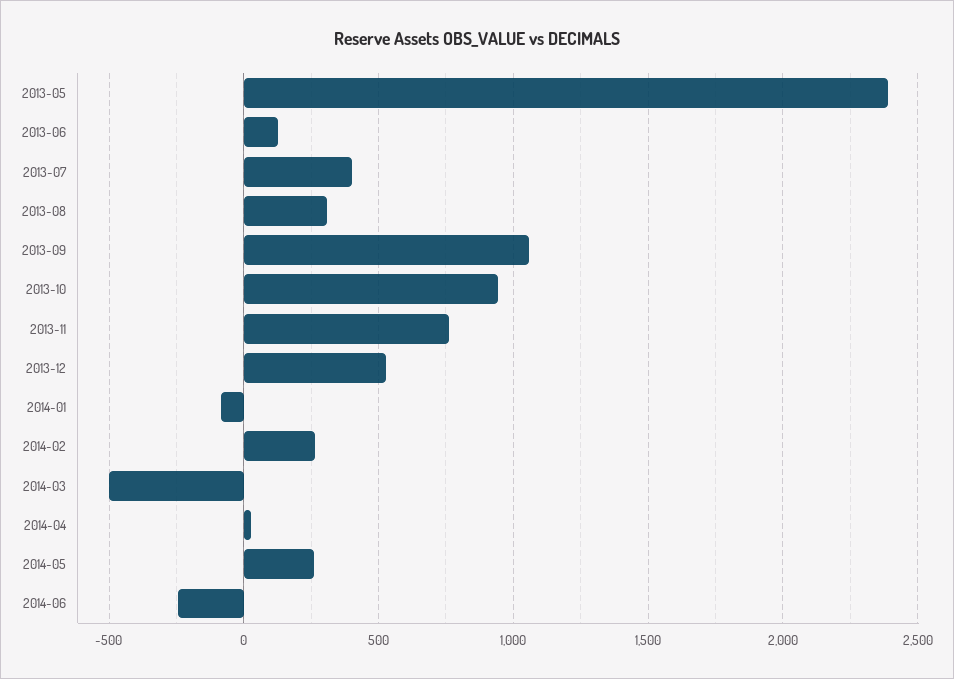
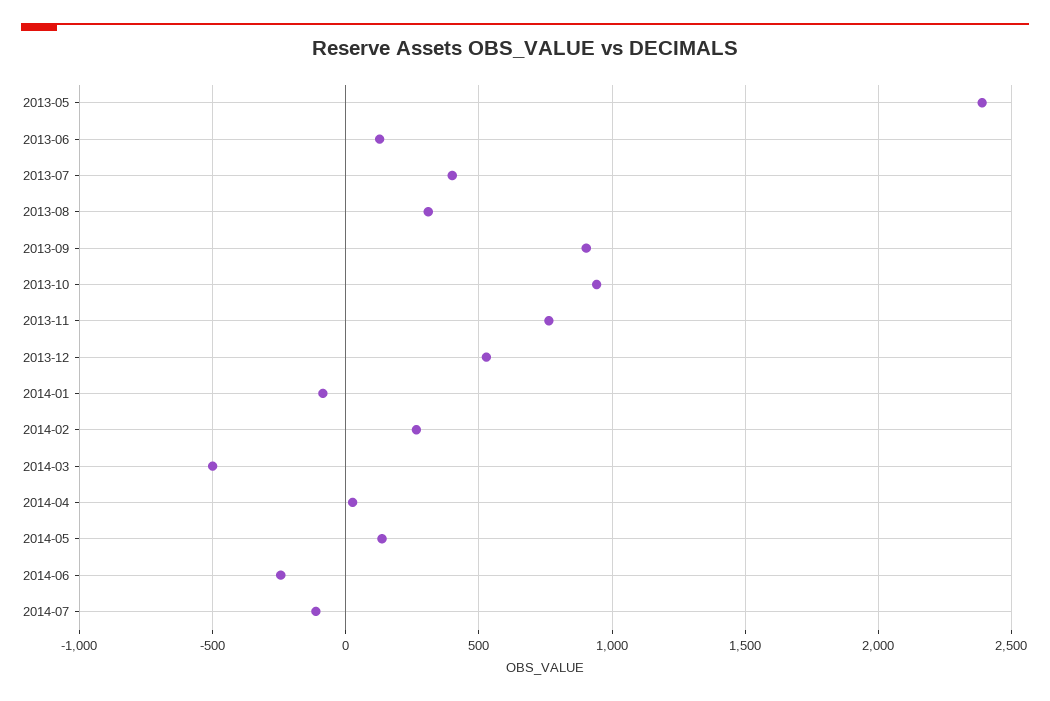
2013-09: 1050 -> 900
2014-05: 250 -> 150
2014-07: none -> -100

